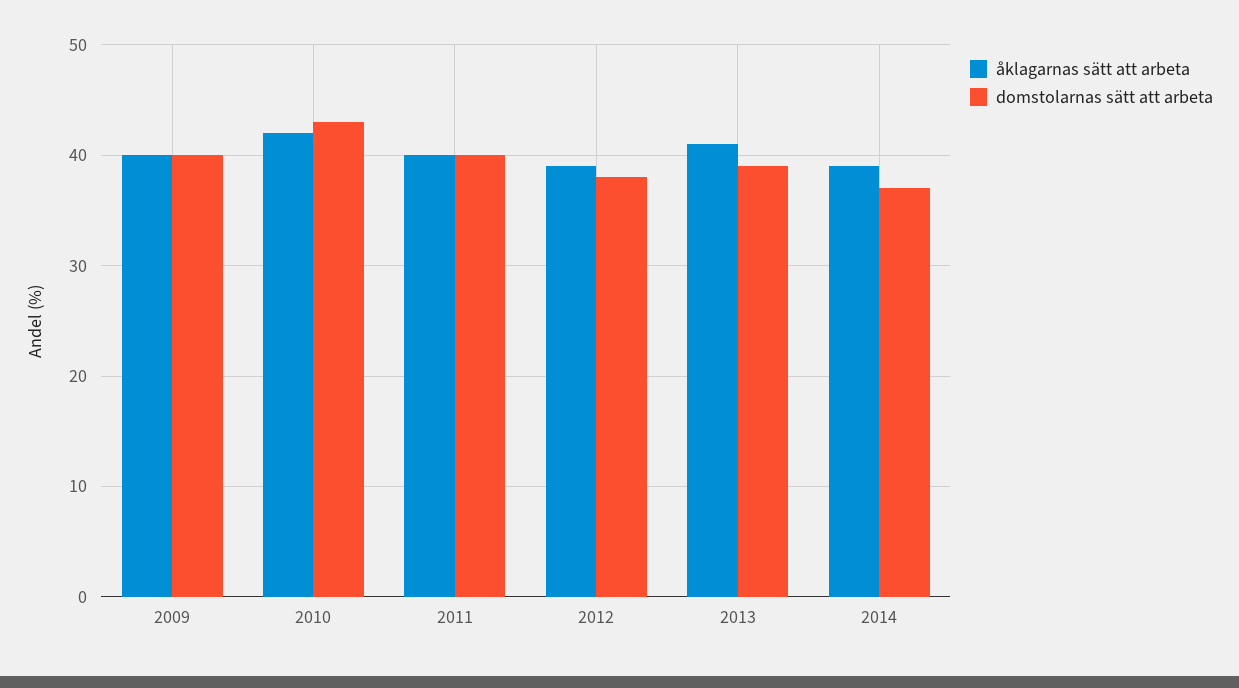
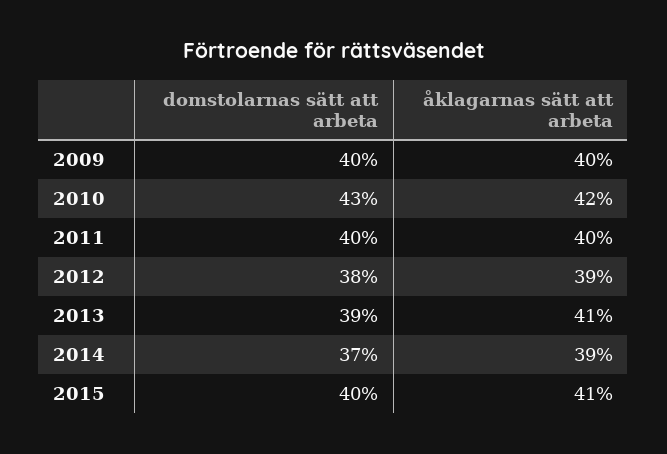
domstolarnas sätt att arbeta, 2015: none -> 40
åklagarnas sätt att arbeta, 2015: none -> 41

